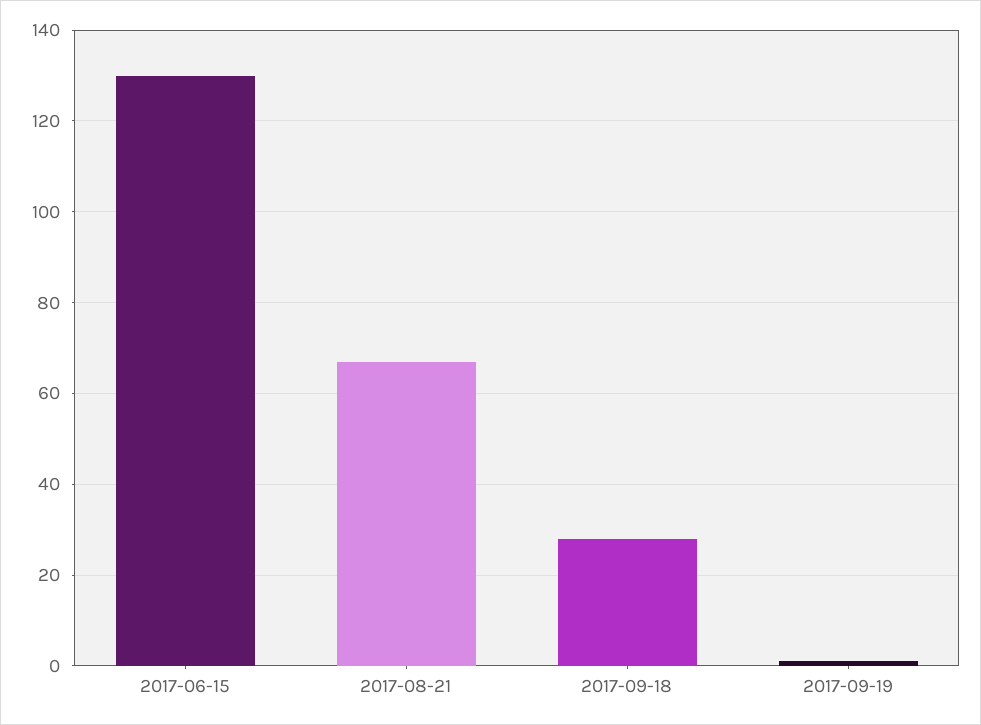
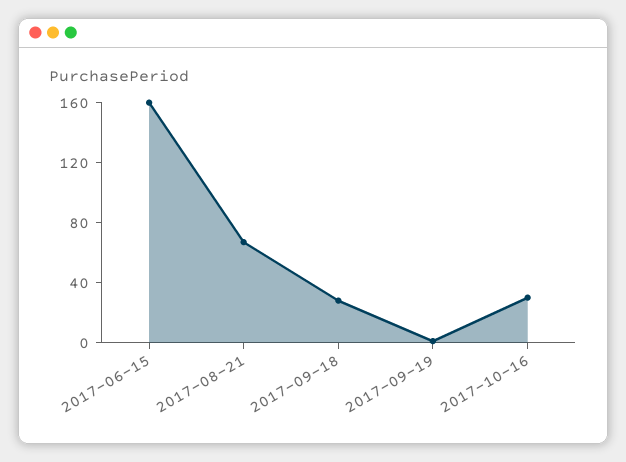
2017-06-15: 130 -> 160
2017-10-16: none -> 30

